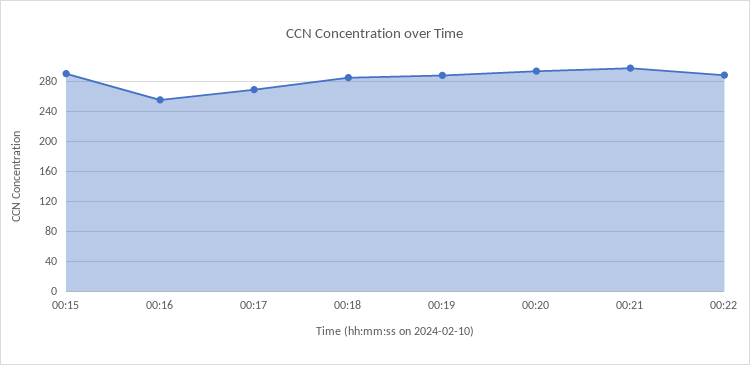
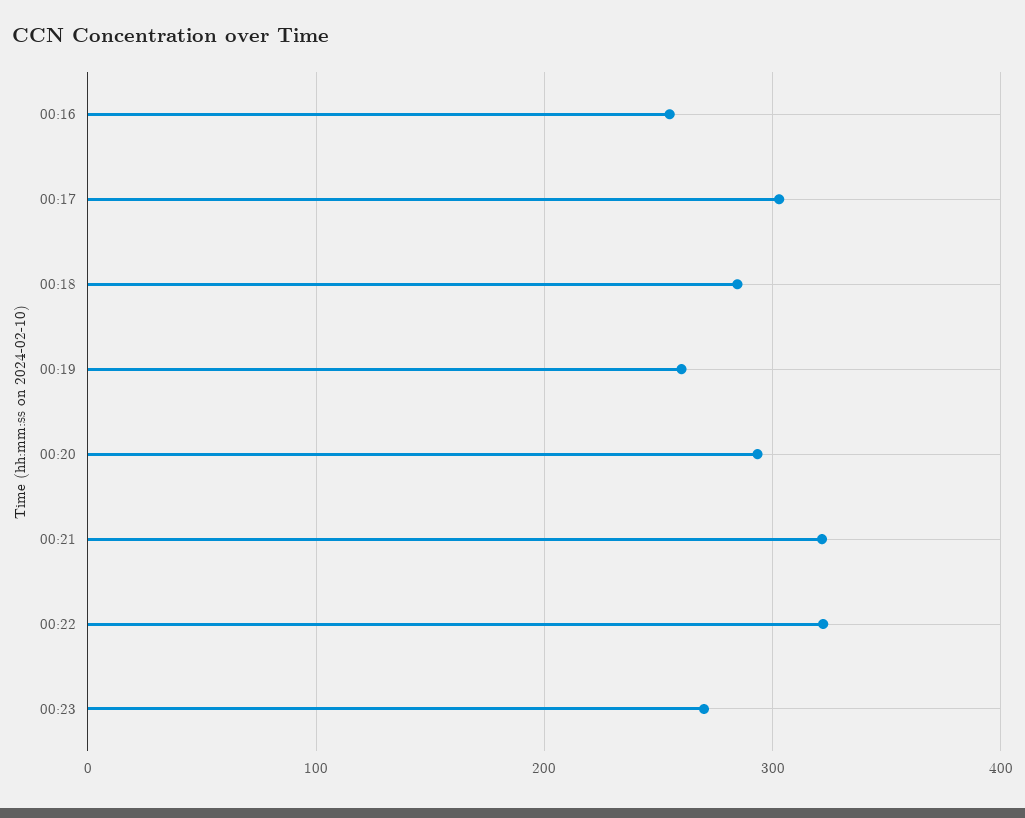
00:15: 290 -> none
00:17: 270 -> 300
00:19: 290 -> 260
00:21: 300 -> 320
00:22: 290 -> 320
00:23: none -> 270

